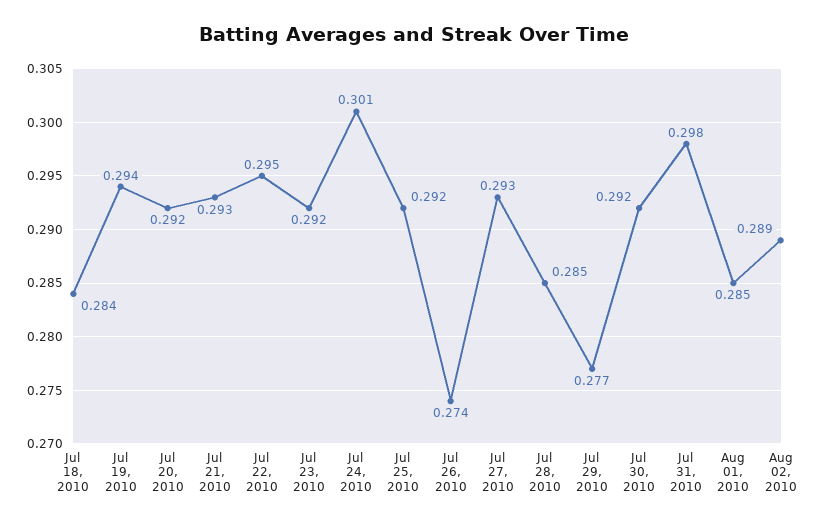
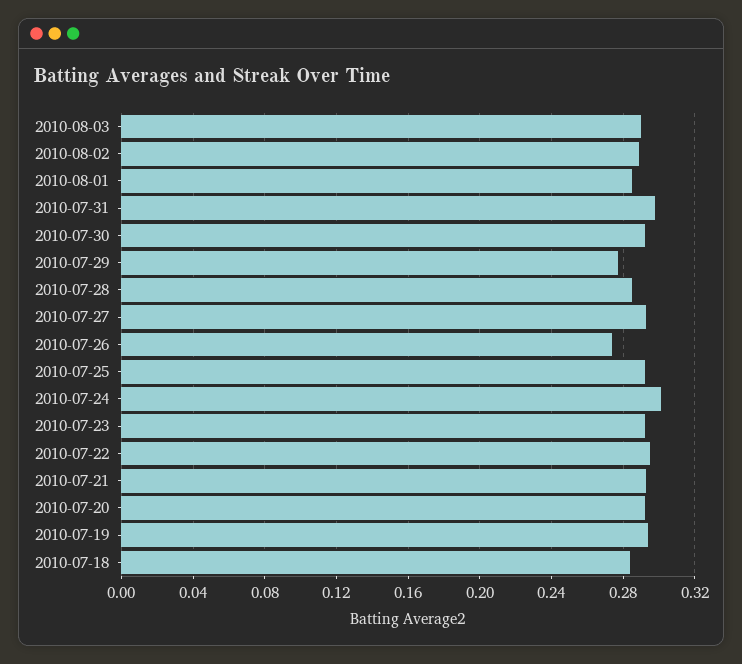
2010-08-03: none -> 0.29

